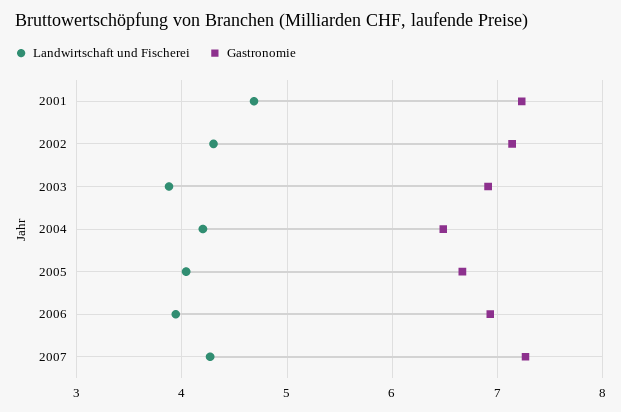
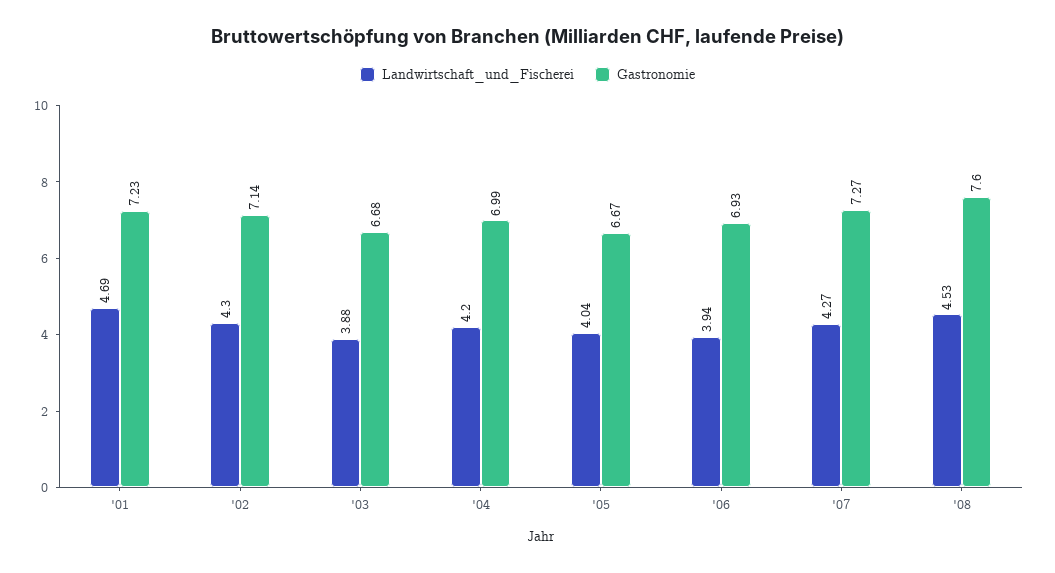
Gastronomie, 2003: 6.9 -> 6.68
Gastronomie, 2004: 6.5 -> 6.99
Landwirtschaft und Fischerei, '08: none -> 4.53
Gastronomie, '08: none -> 7.6

